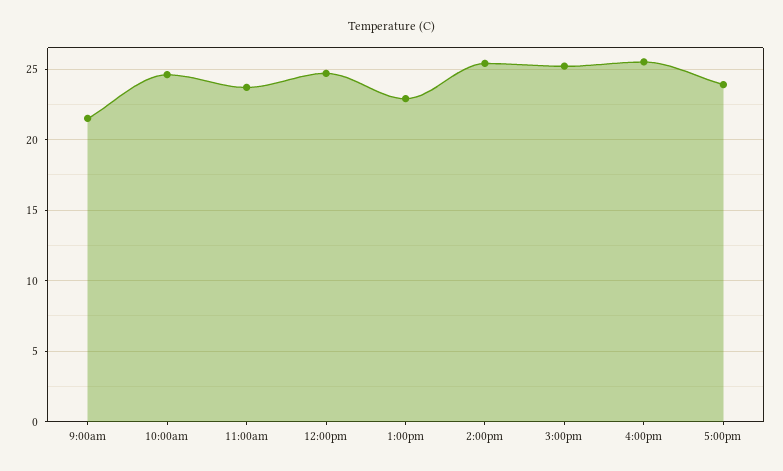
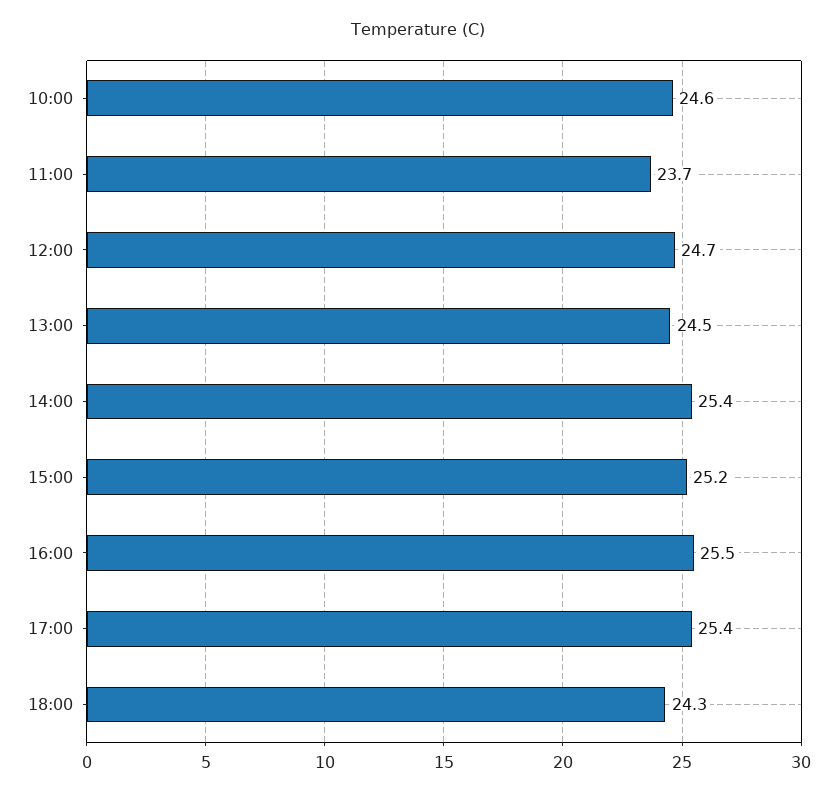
9:00am: 21.5 -> none
1:00pm: 23 -> 24.5
5:00pm: 24 -> 25.4
18:00: none -> 24.3

